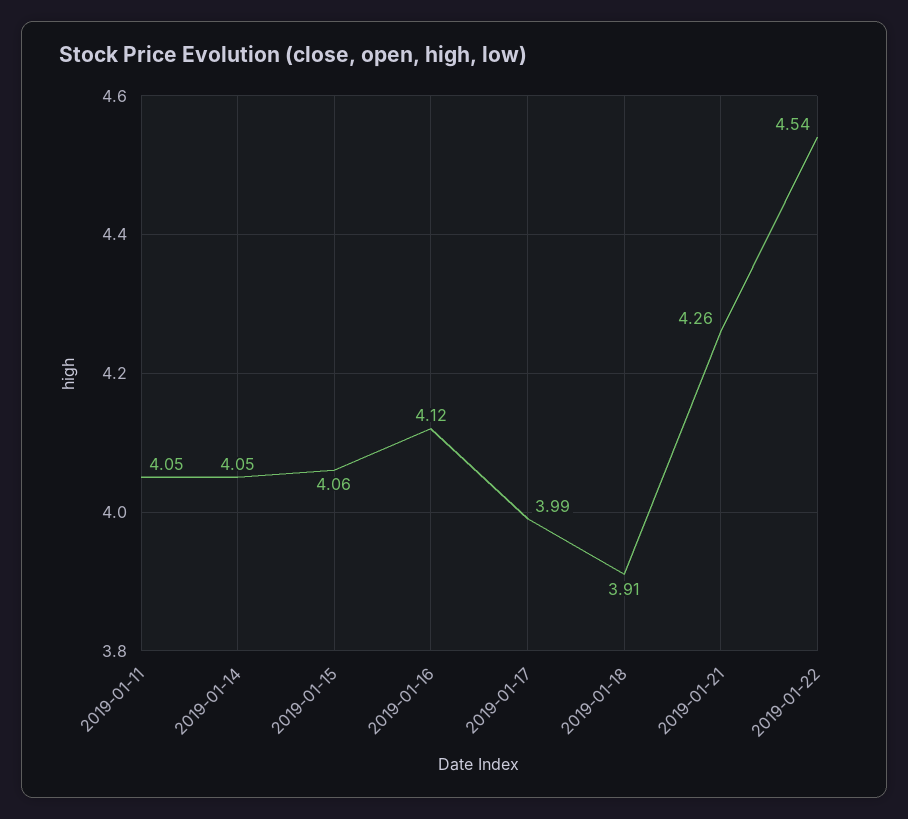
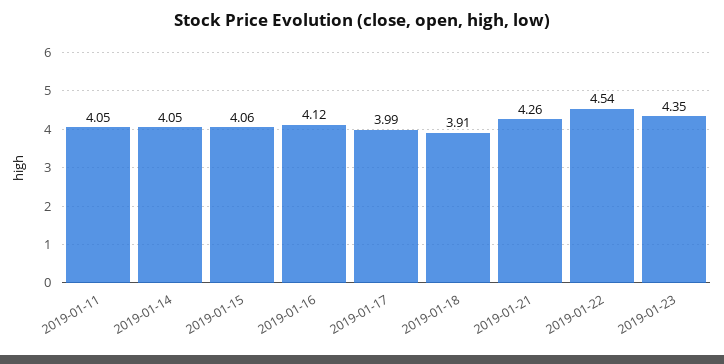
2019-01-23: none -> 4.35

